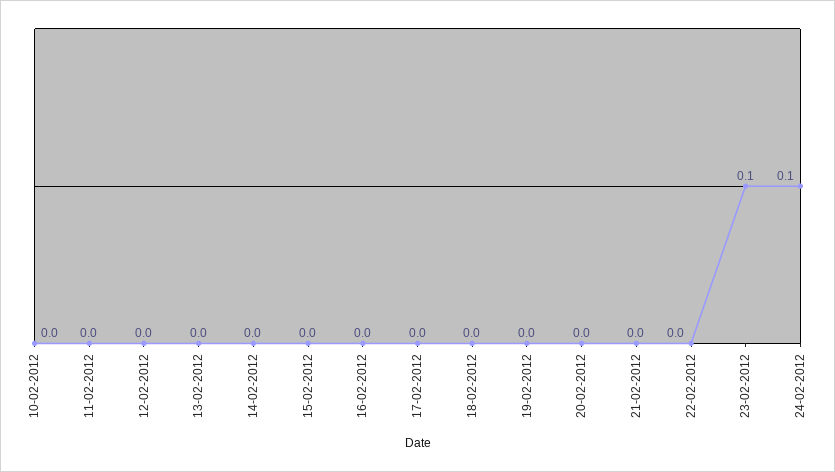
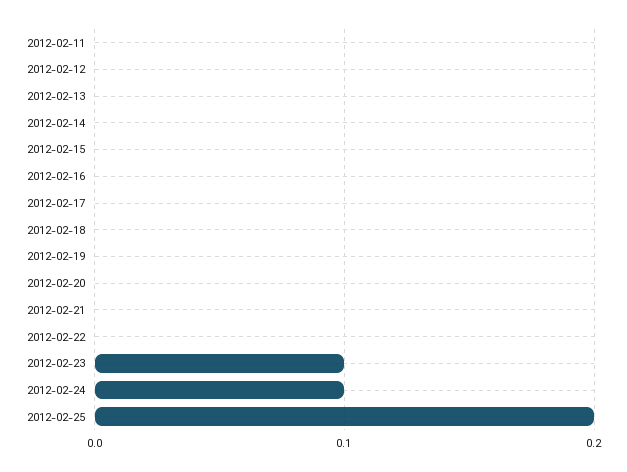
10-02-2012: 0 -> none
2012-02-25: none -> 0.2

